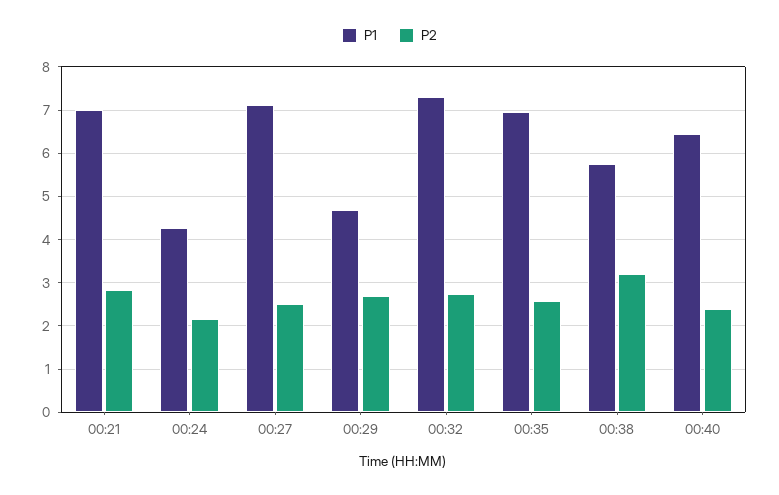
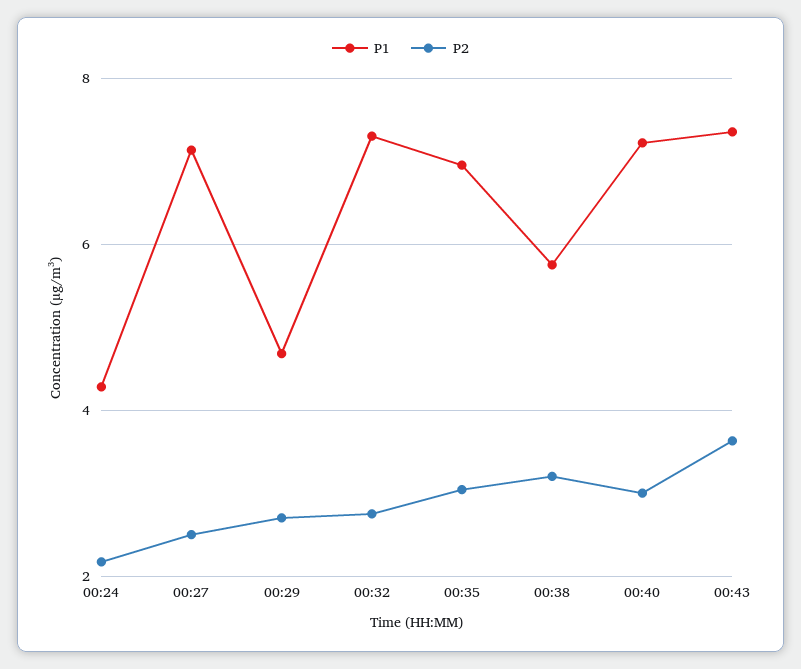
P1, 00:21: 7 -> none
P2, 00:21: 2.8 -> none
P2, 00:35: 2.6 -> 3
P1, 00:40: 6.4 -> 7.2
P2, 00:40: 2.4 -> 3
P1, 00:43: none -> 7.4
P2, 00:43: none -> 3.6

